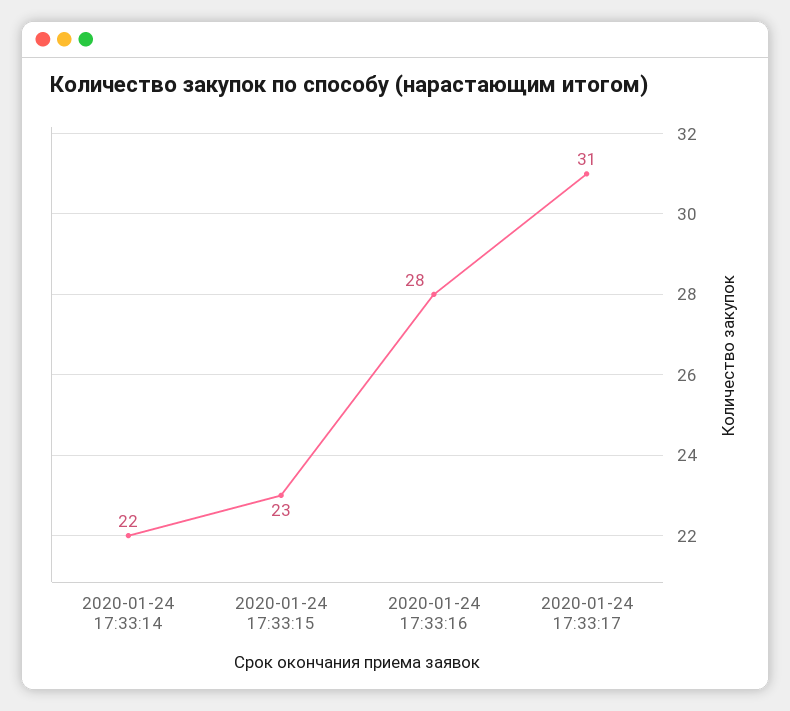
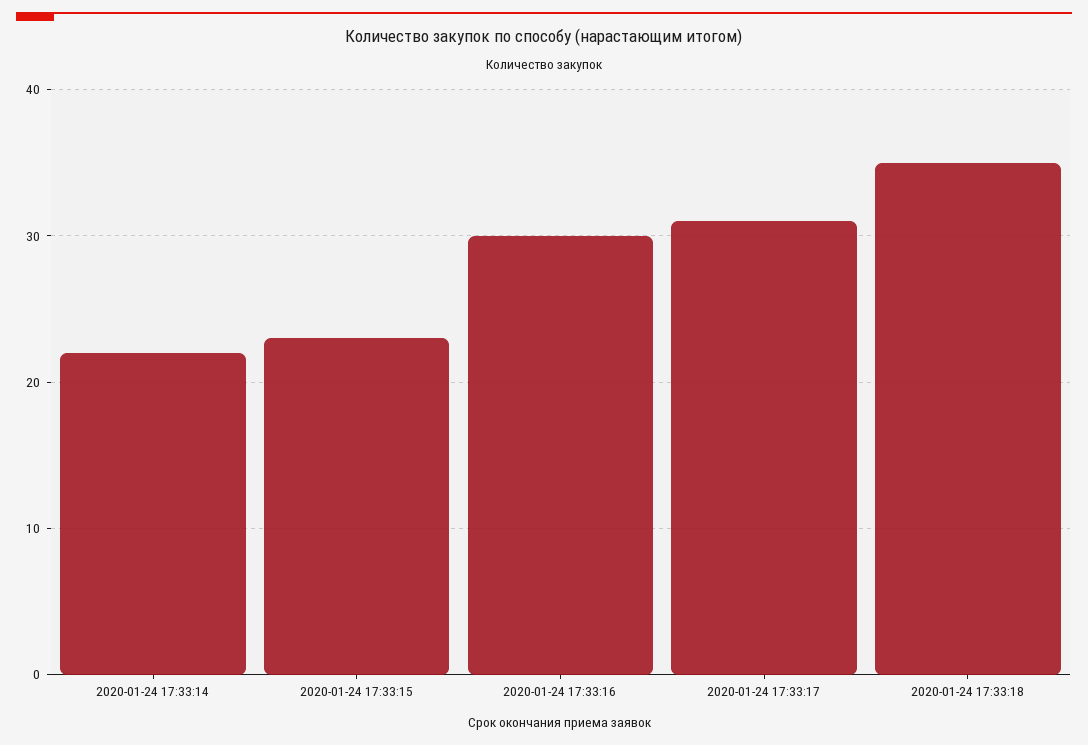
2020-01-24 17:33:16: 28 -> 30
2020-01-24 17:33:18: none -> 35

